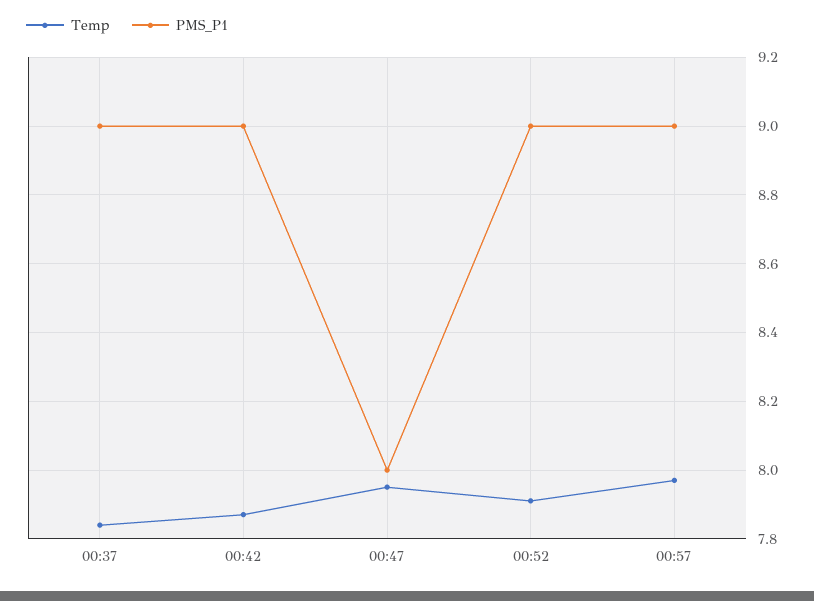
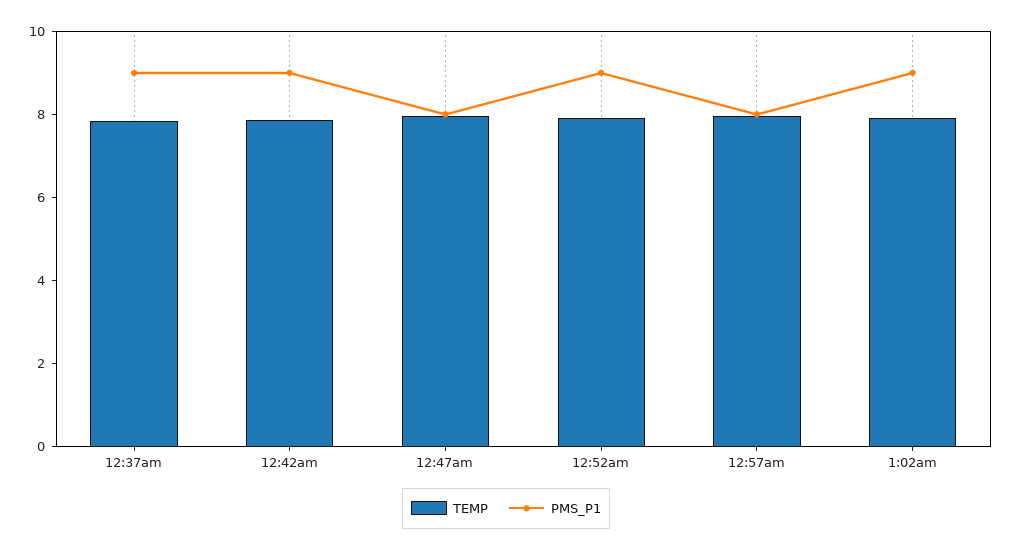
PMS_P1, 00:57: 9 -> 8
Temp, 1:02am: none -> 8
PMS_P1, 1:02am: none -> 9

